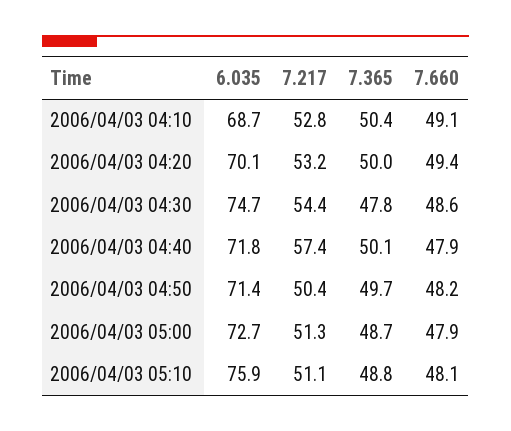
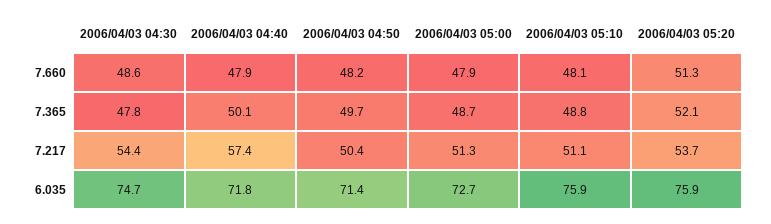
6.035, 2006/04/03 04:10: 68.7 -> none
7.217, 2006/04/03 04:10: 52.8 -> none
7.365, 2006/04/03 04:10: 50.4 -> none
7.660, 2006/04/03 04:10: 49.1 -> none
6.035, 2006/04/03 04:20: 70.1 -> none
7.217, 2006/04/03 04:20: 53.2 -> none
7.365, 2006/04/03 04:20: 50 -> none
7.660, 2006/04/03 04:20: 49.4 -> none
7.660, 2006/04/03 05:20: none -> 51.3
7.365, 2006/04/03 05:20: none -> 52.1
7.217, 2006/04/03 05:20: none -> 53.7
6.035, 2006/04/03 05:20: none -> 75.9

